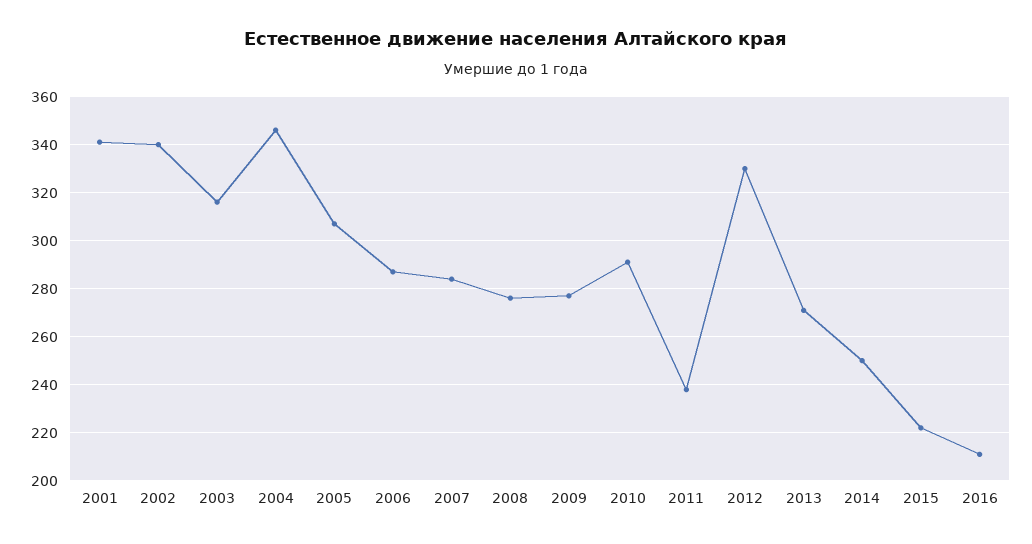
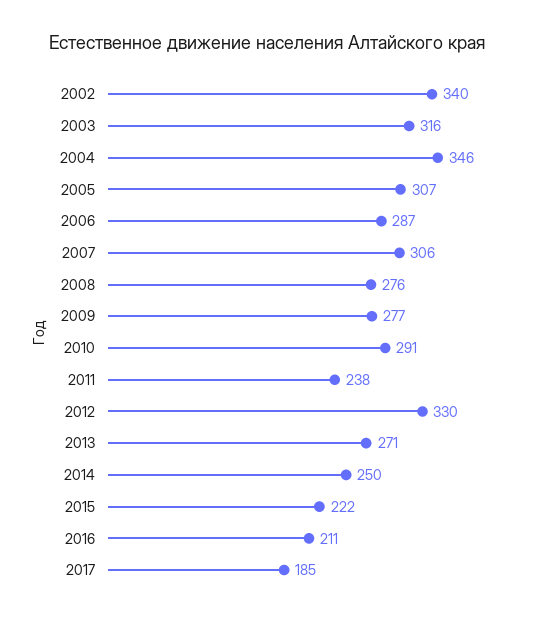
2001: 340 -> none
2007: 285 -> 306
2017: none -> 185

